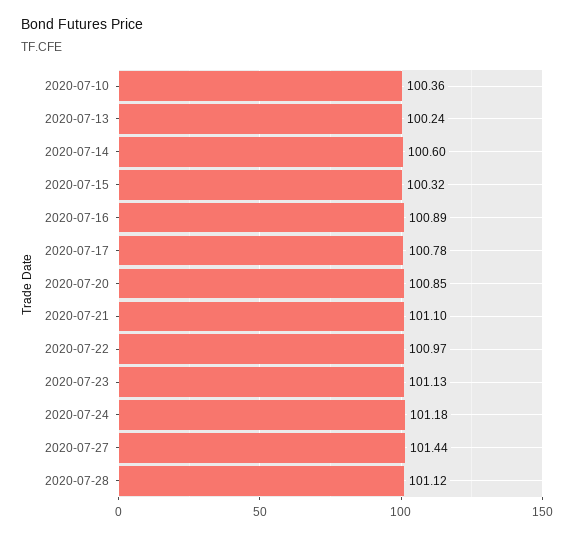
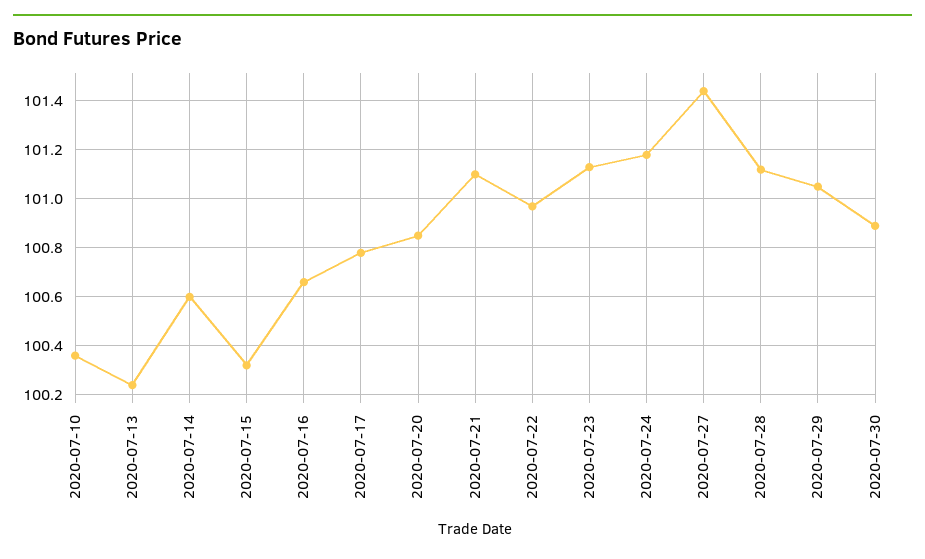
2020-07-16: 100.89 -> 100.65
2020-07-29: none -> 101.05
2020-07-30: none -> 100.9

